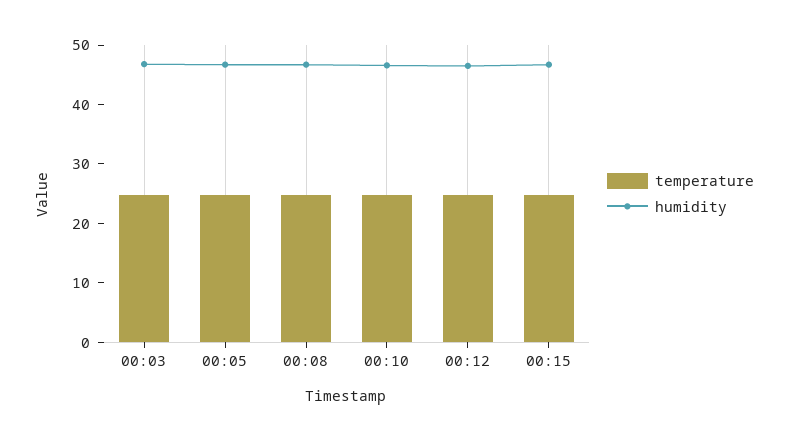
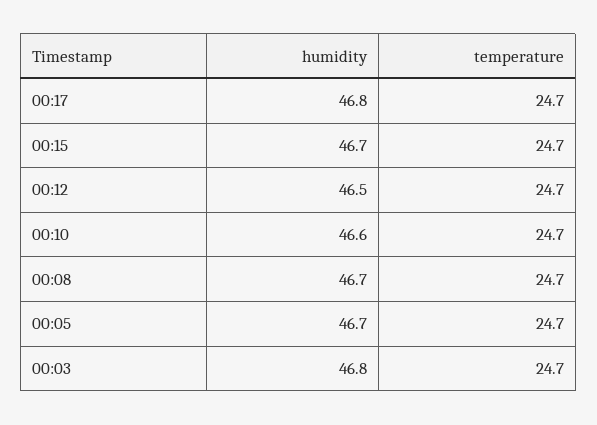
humidity, 00:17: none -> 46.8
temperature, 00:17: none -> 24.7

